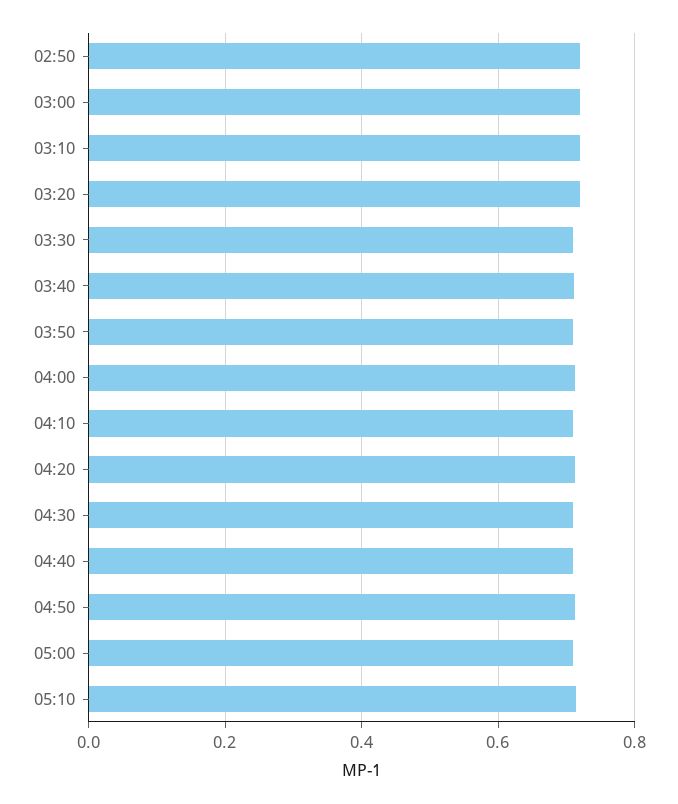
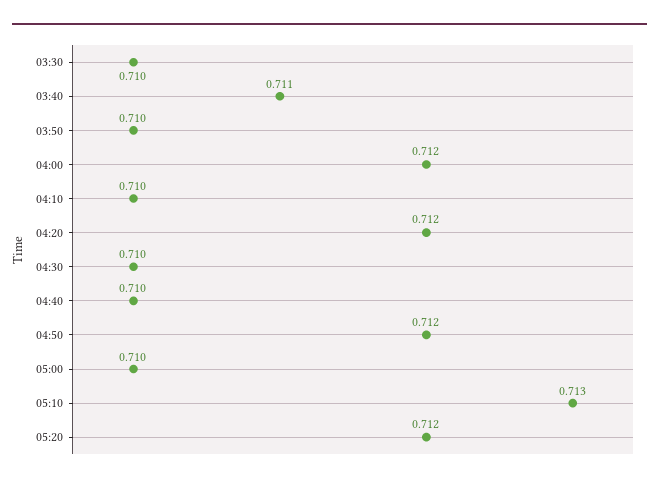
02:50: 0.72 -> none
03:00: 0.72 -> none
03:10: 0.72 -> none
03:20: 0.72 -> none
05:20: none -> 0.712

